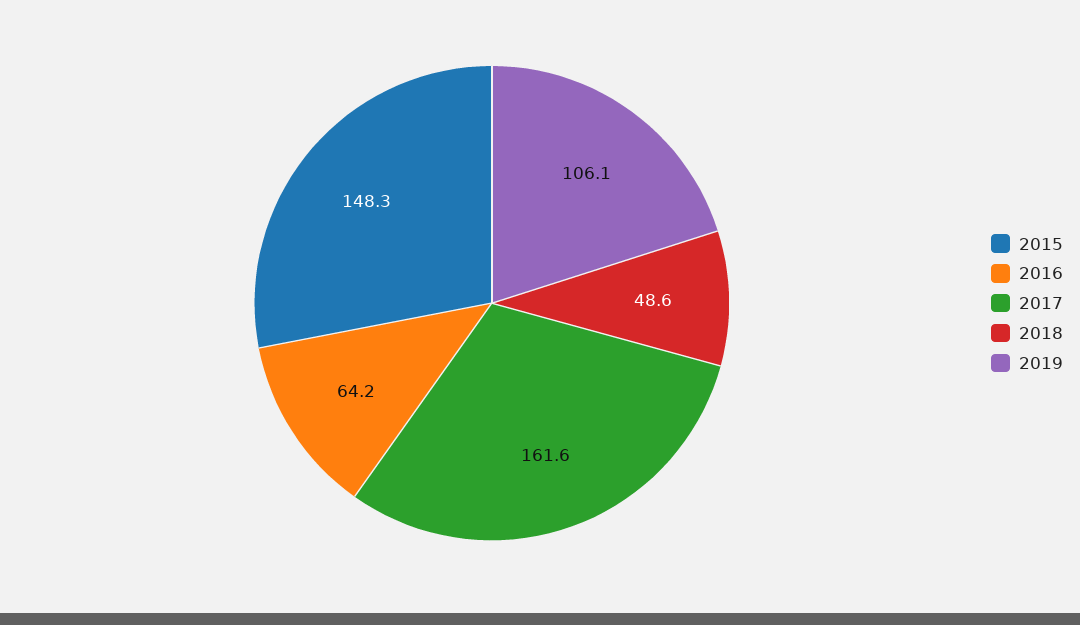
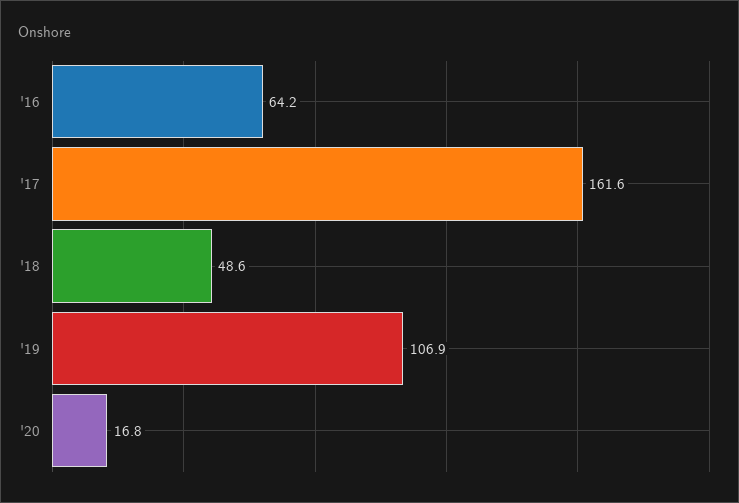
2015: 148.3 -> none
2019: 106.1 -> 106.9
'20: none -> 16.8

